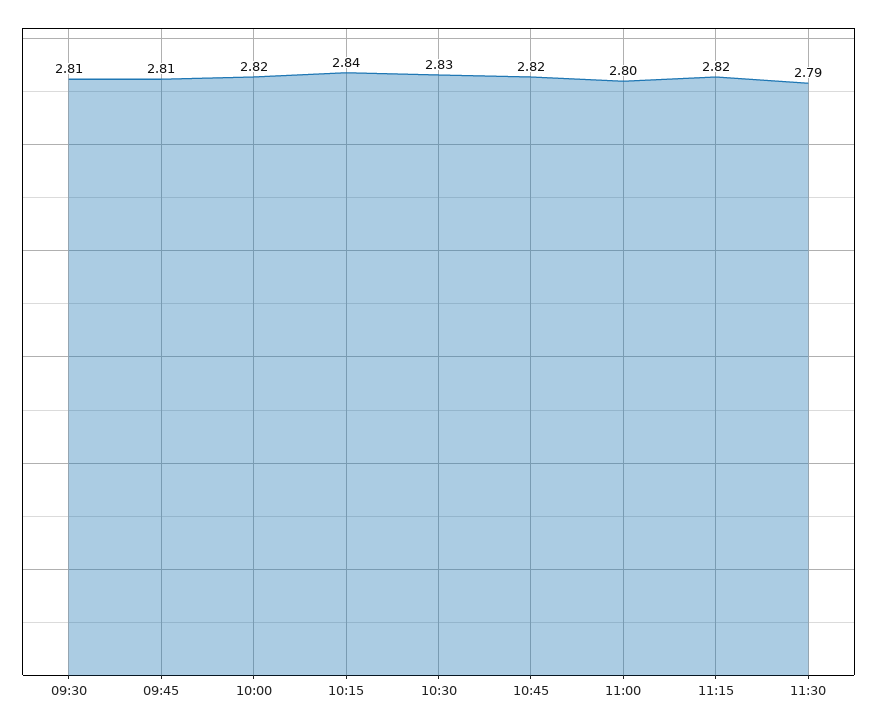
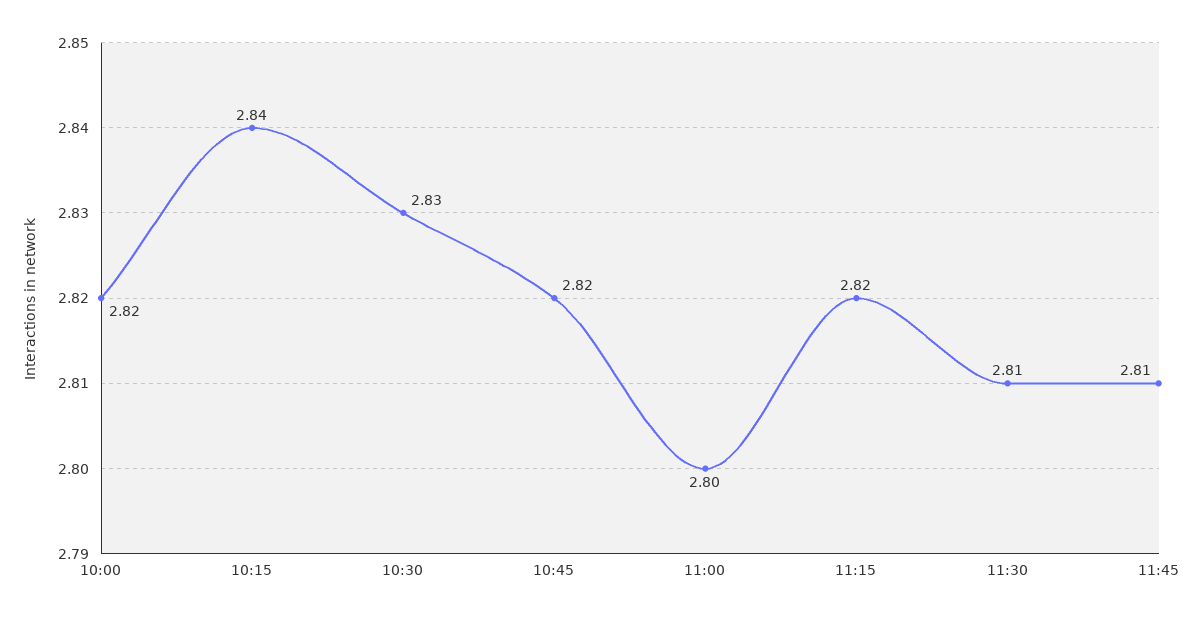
09:30: 2.81 -> none
09:45: 2.81 -> none
11:30: 2.79 -> 2.81
11:45: none -> 2.81

